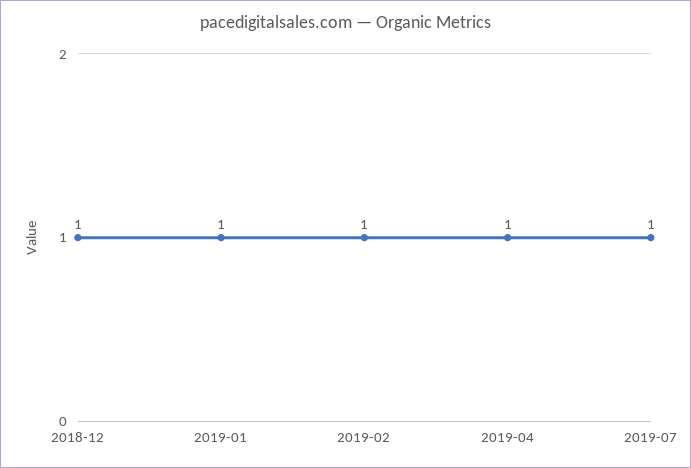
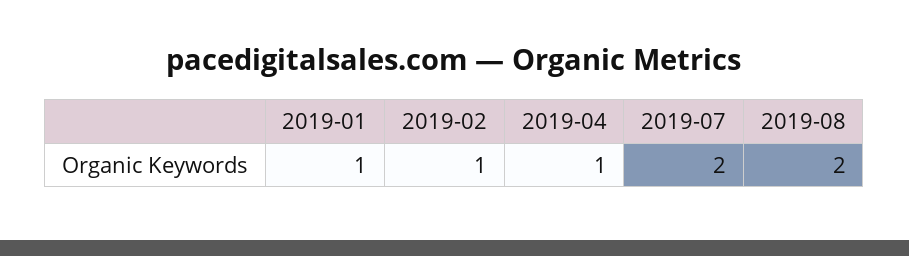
2018-12: 1 -> none
2019-07: 1 -> 2
2019-08: none -> 2

